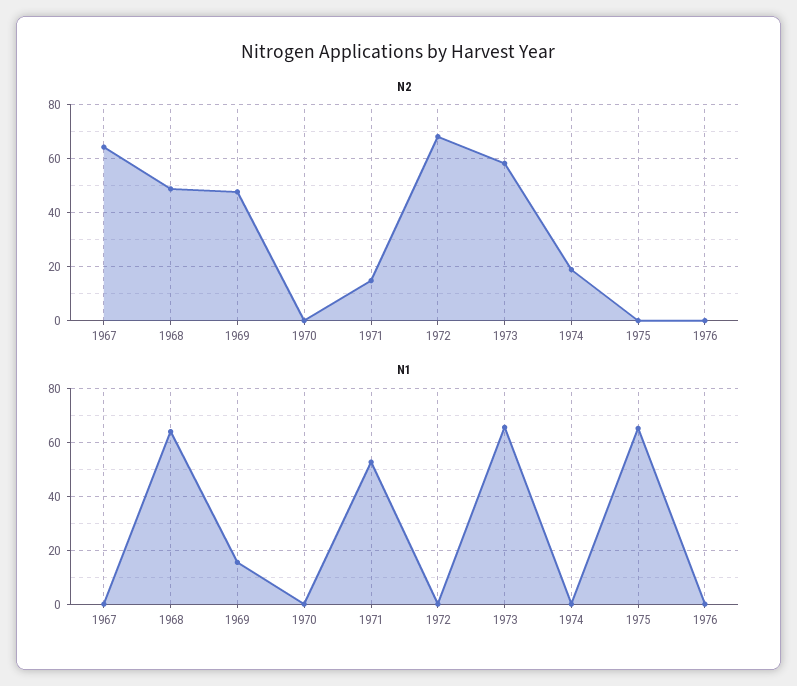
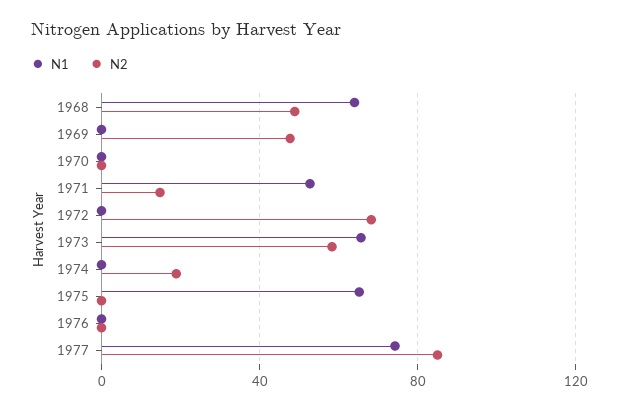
N2, 1967: 65 -> none
N1, 1967: 0 -> none
N1, 1969: 15 -> 0
N1, 1977: none -> 75
N2, 1977: none -> 85

